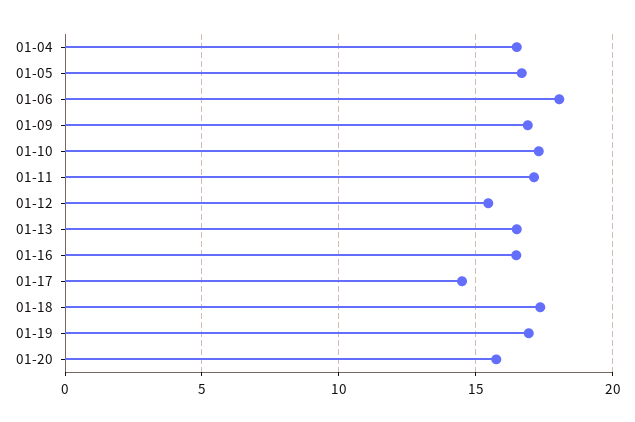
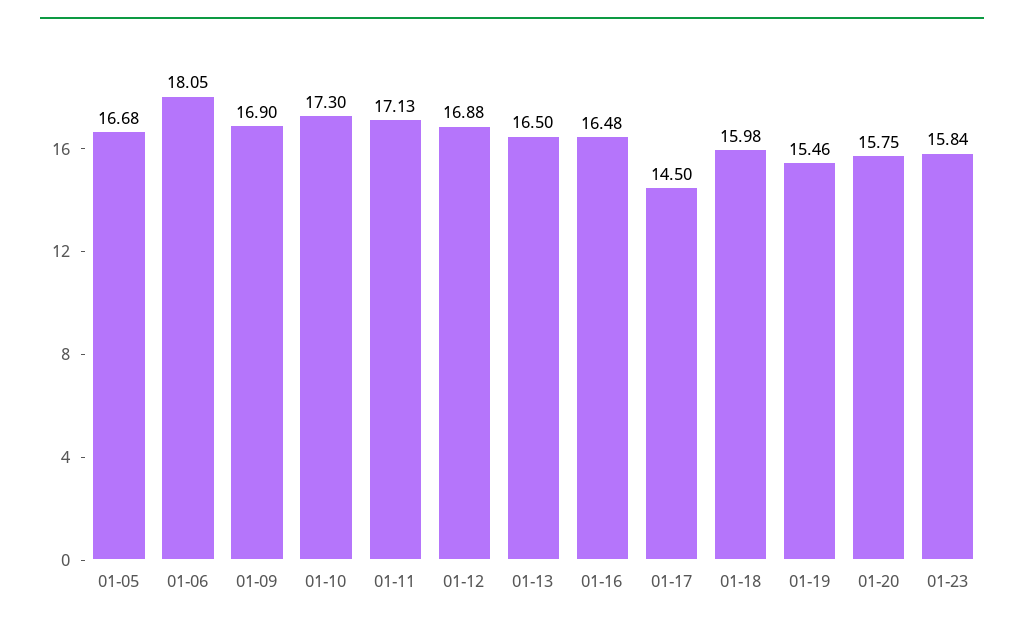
01-04: 16.5 -> none
01-12: 15.5 -> 16.88
01-18: 17.5 -> 15.98
01-19: 17 -> 15.46
01-23: none -> 15.84

